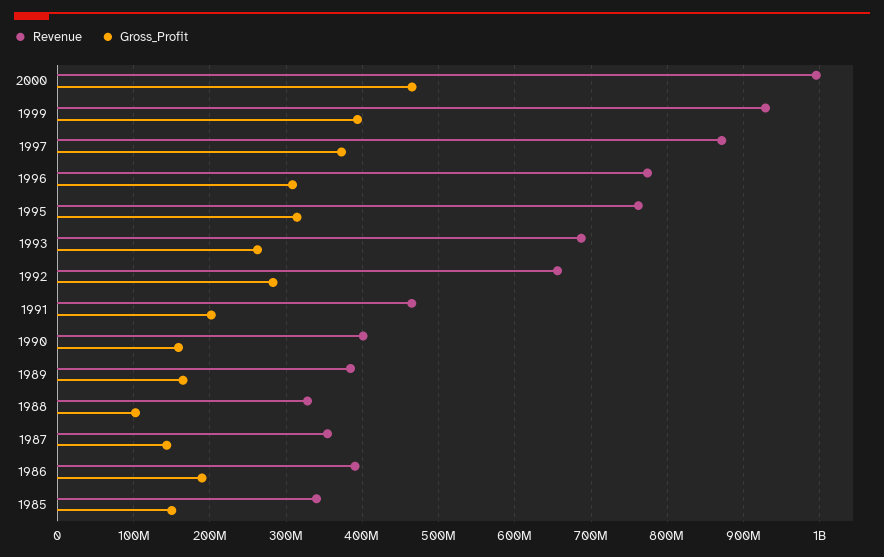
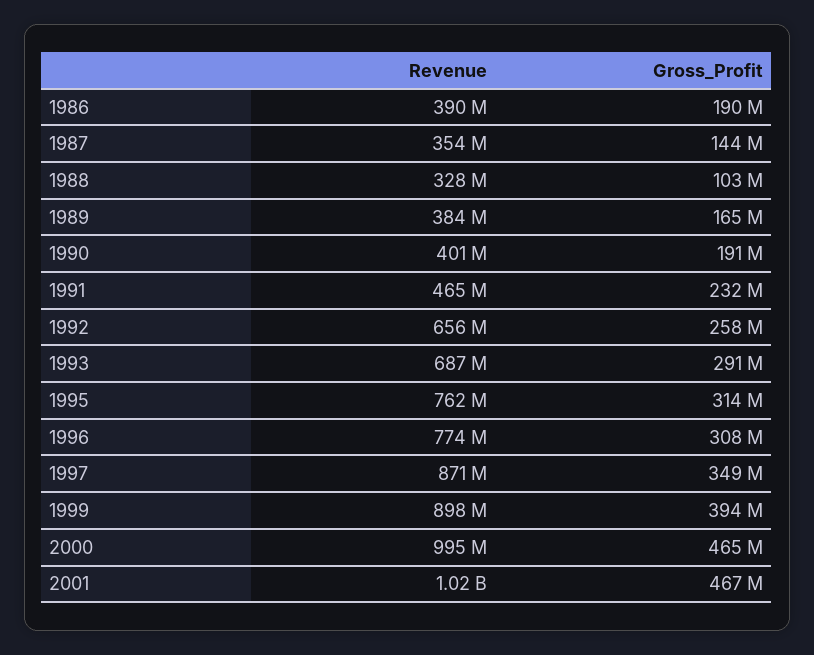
Revenue, 1999: 930000000 -> 898000000
Gross_Profit, 1997: 370000000 -> 349000000
Gross_Profit, 1993: 260000000 -> 291000000
Gross_Profit, 1992: 280000000 -> 258000000
Gross_Profit, 1991: 200000000 -> 232000000
Gross_Profit, 1990: 160000000 -> 191000000
Revenue, 1985: 340000000 -> none
Gross_Profit, 1985: 150000000 -> none
Revenue, 2001: none -> 1020000000
Gross_Profit, 2001: none -> 467000000

